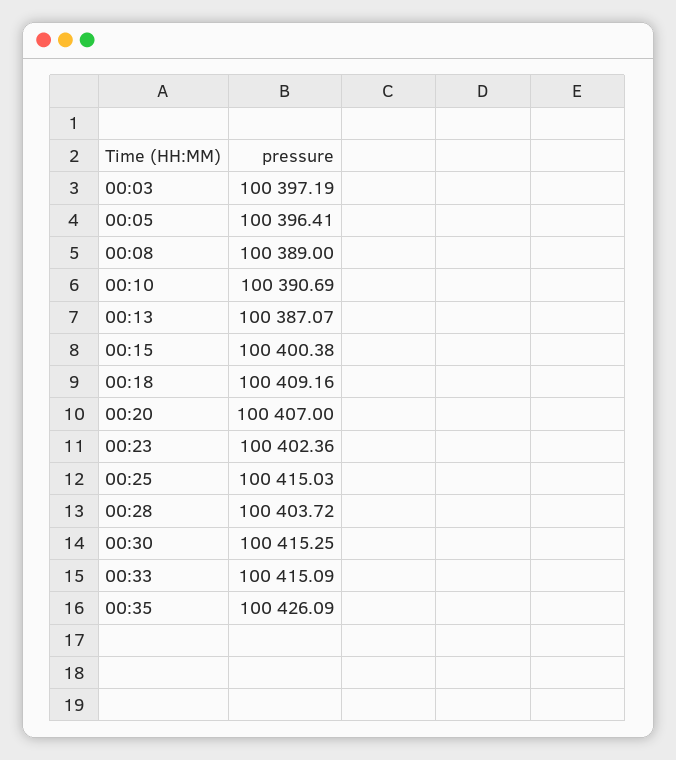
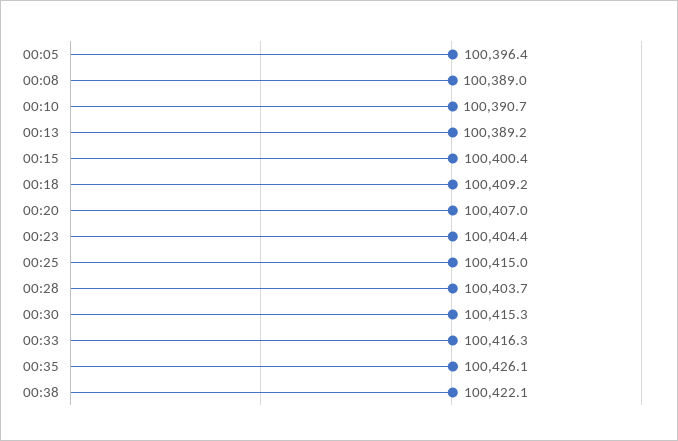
00:03: 100397.19 -> none
00:13: 100387.07 -> 100389.2
00:23: 100402.36 -> 100404.4
00:33: 100415.09 -> 100416.3
00:38: none -> 100422.1

